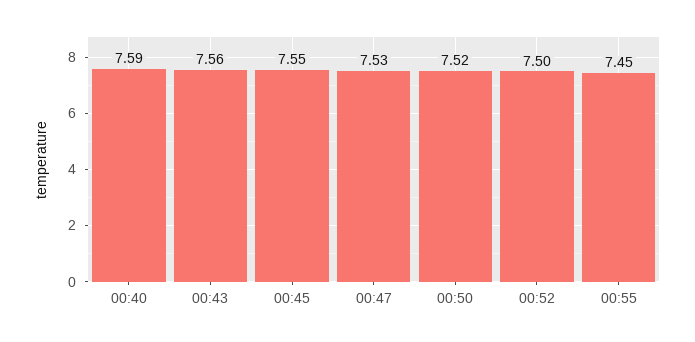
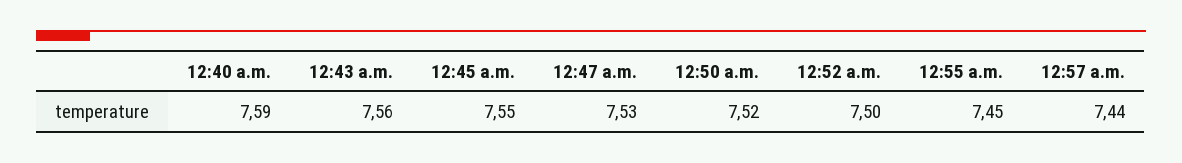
12:57 a.m.: none -> 7.44

